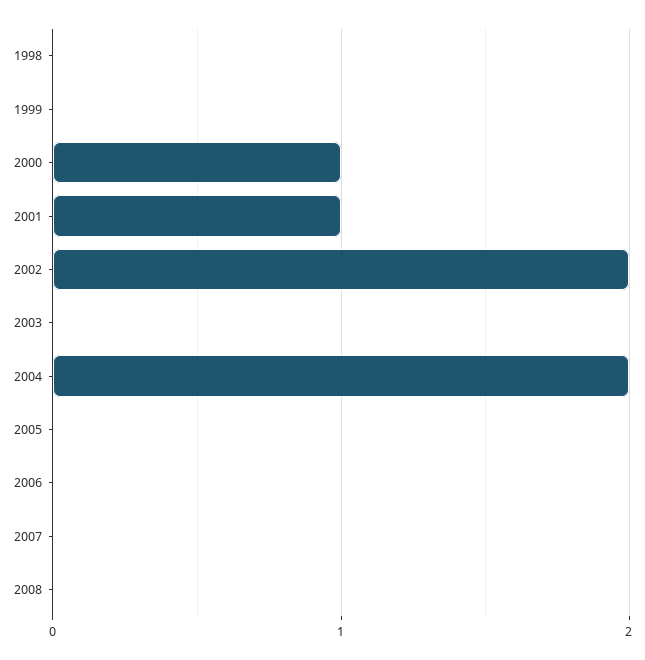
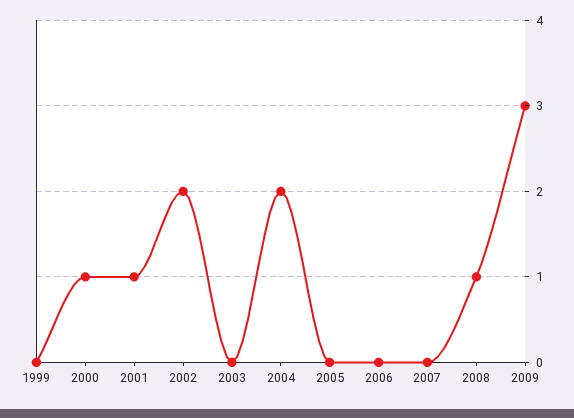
1998: 0 -> none
2008: 0 -> 1
2009: none -> 3

